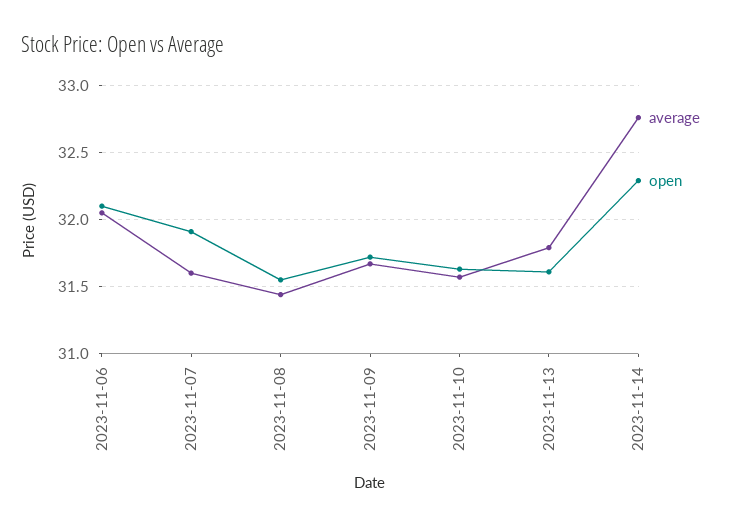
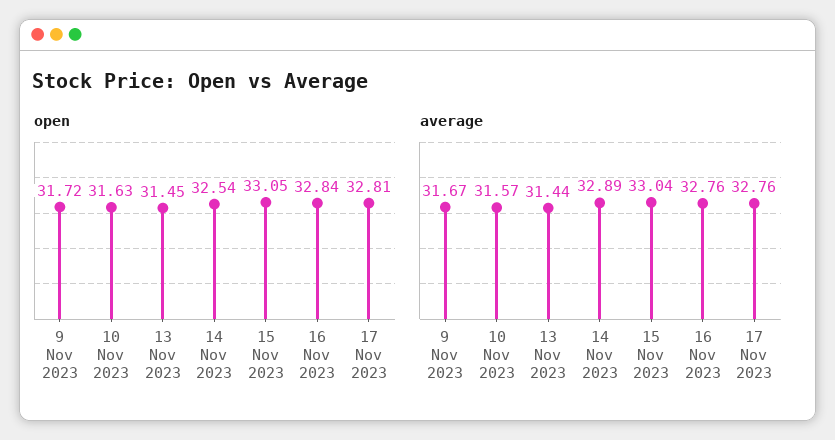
average, 2023-11-06: 32.05 -> none
open, 2023-11-06: 32.1 -> none
average, 2023-11-07: 31.6 -> none
open, 2023-11-07: 31.9 -> none
average, 2023-11-08: 31.45 -> none
open, 2023-11-08: 31.55 -> none
average, 2023-11-13: 31.8 -> 31.44
open, 2023-11-13: 31.6 -> 31.45
average, 2023-11-14: 32.75 -> 32.89
open, 2023-11-14: 32.3 -> 32.54
open, 15 Nov 2023: none -> 33.05
open, 16 Nov 2023: none -> 32.84
open, 17 Nov 2023: none -> 32.81
average, 15 Nov 2023: none -> 33.04
average, 16 Nov 2023: none -> 32.76
average, 17 Nov 2023: none -> 32.76

